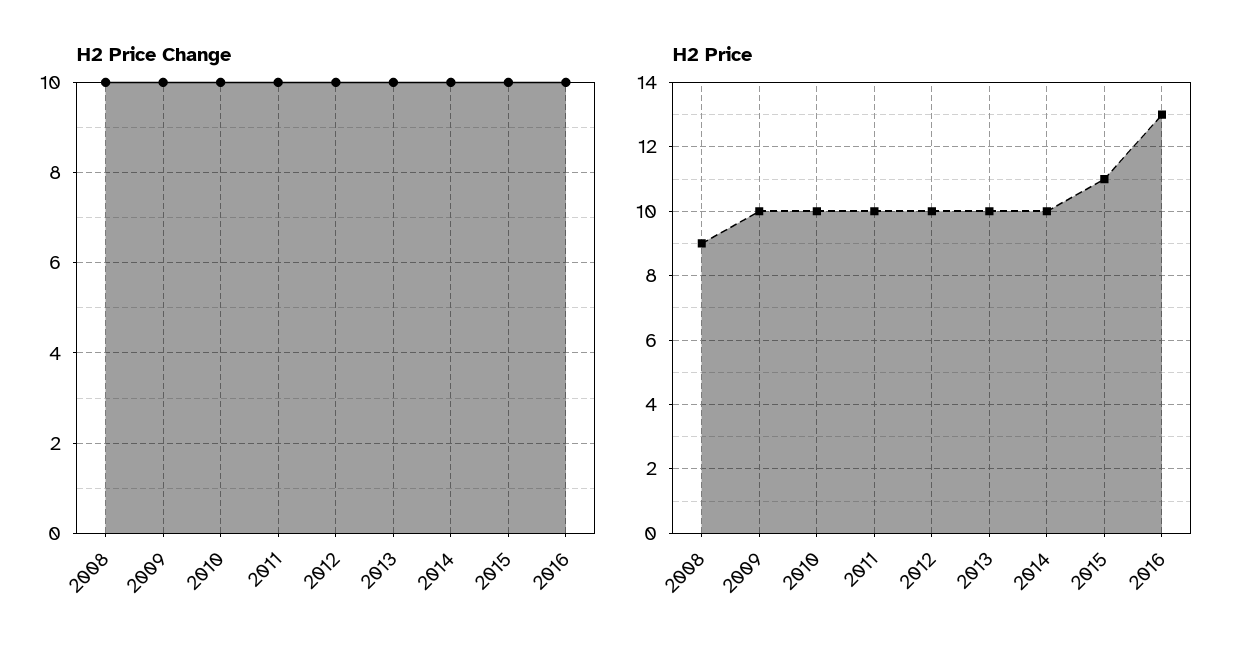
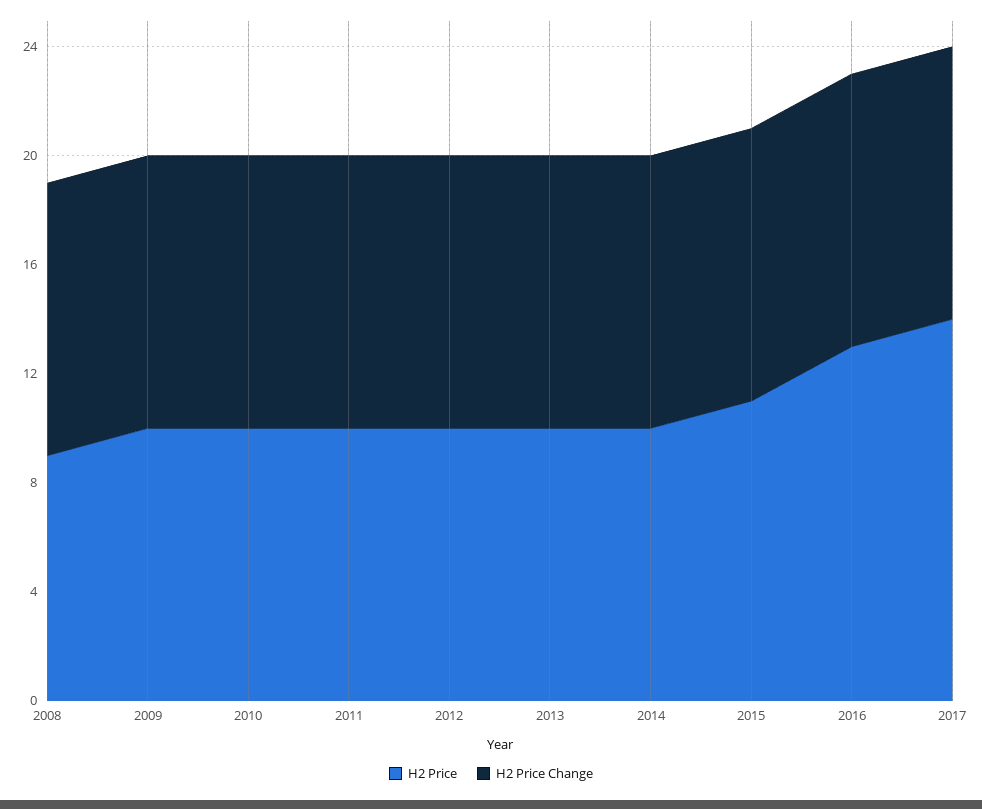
H2 Price, 2017: none -> 14
H2 Price Change, 2017: none -> 10

